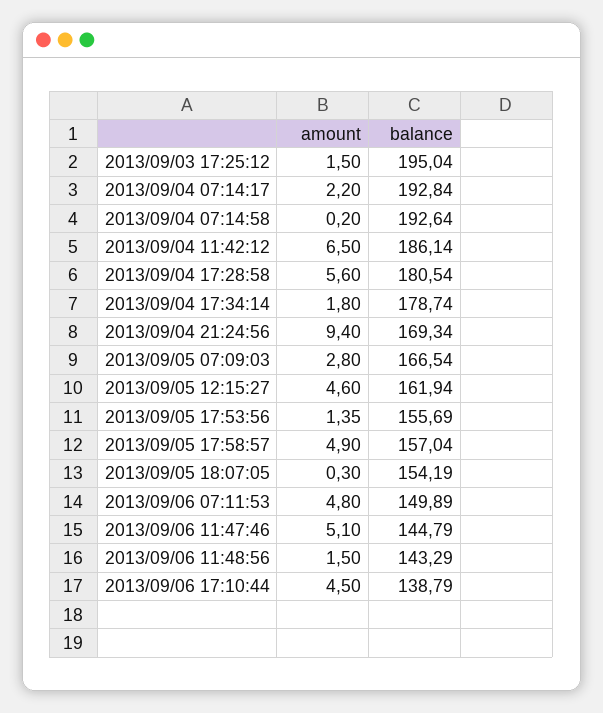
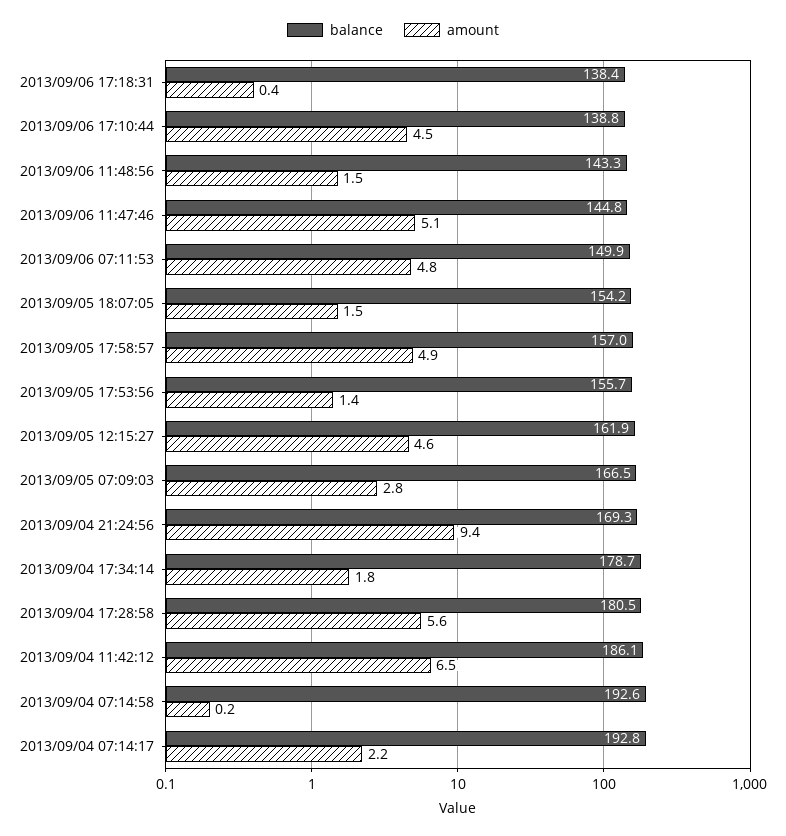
amount, 2013/09/03 17:25:12: 1.5 -> none
balance, 2013/09/03 17:25:12: 195.04 -> none
amount, 2013/09/05 18:07:05: 0.3 -> 1.5
balance, 2013/09/06 17:18:31: none -> 138.4
amount, 2013/09/06 17:18:31: none -> 0.4

